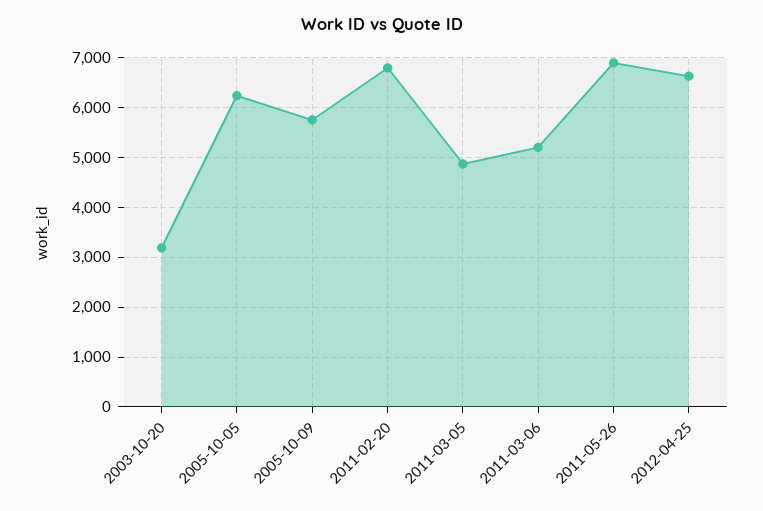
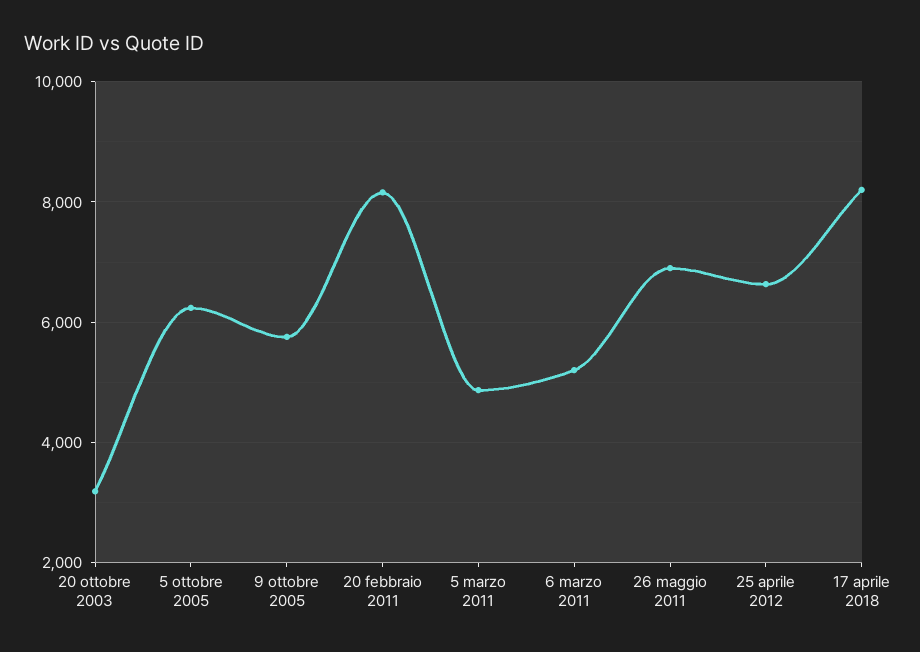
2011-02-20: 6800 -> 8200
17 aprile 2018: none -> 8200

